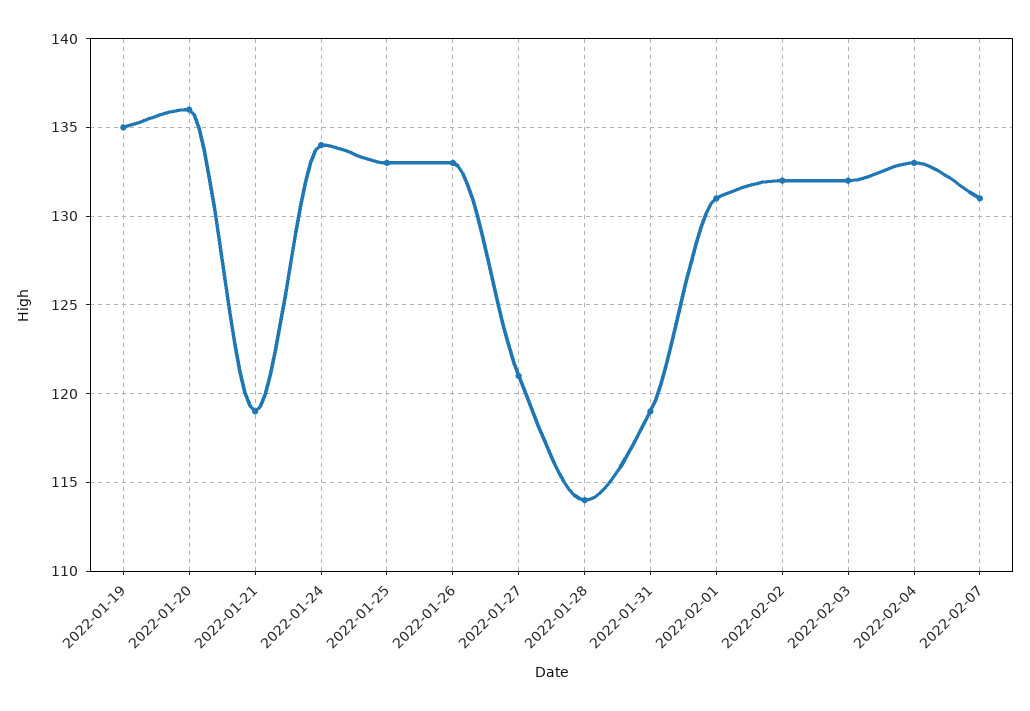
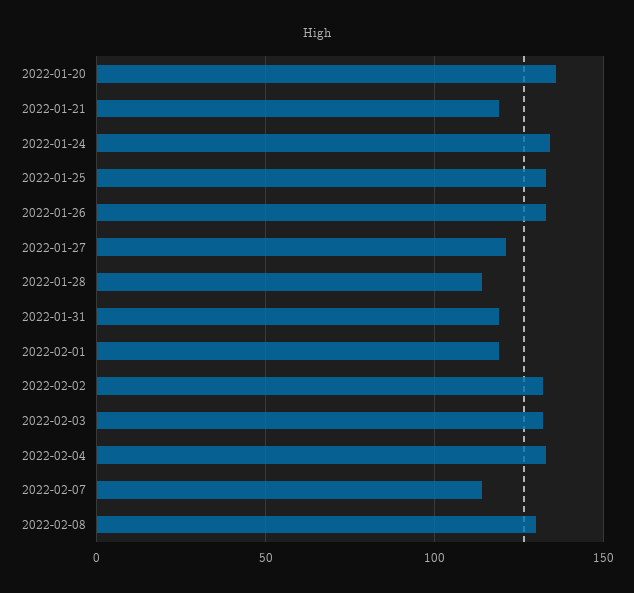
2022-01-19: 135 -> none
2022-02-01: 131 -> 120
2022-02-07: 131 -> 115
2022-02-08: none -> 130

